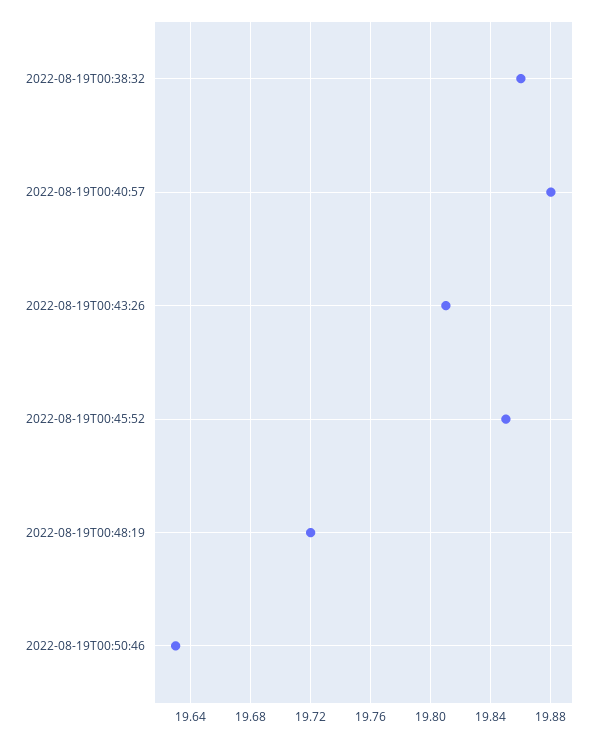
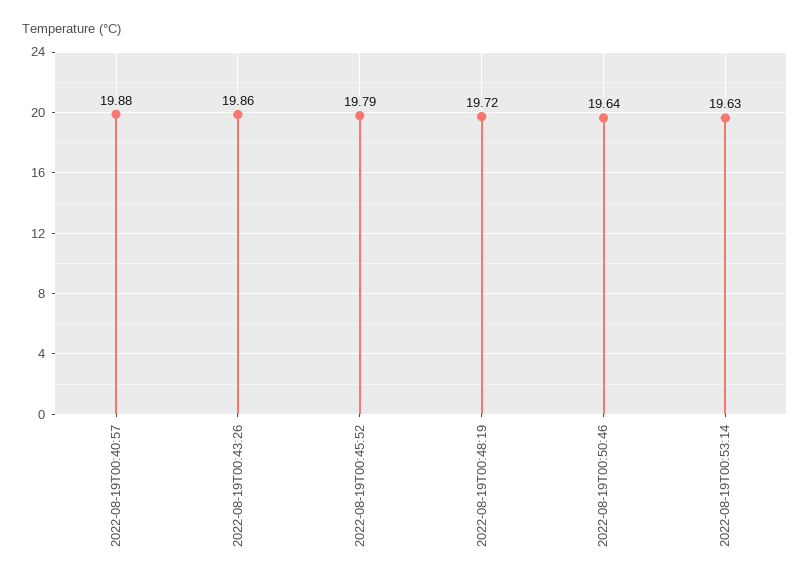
2022-08-19T00:38:32: 19.86 -> none
2022-08-19T00:43:26: 19.81 -> 19.86
2022-08-19T00:45:52: 19.85 -> 19.79
2022-08-19T00:50:46: 19.63 -> 19.64
2022-08-19T00:53:14: none -> 19.63

